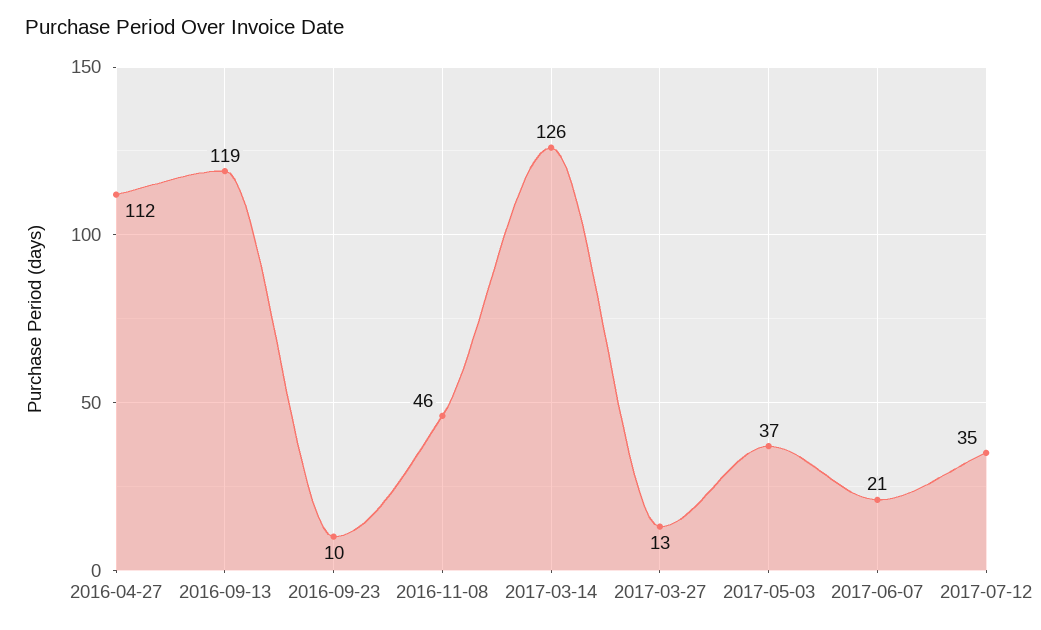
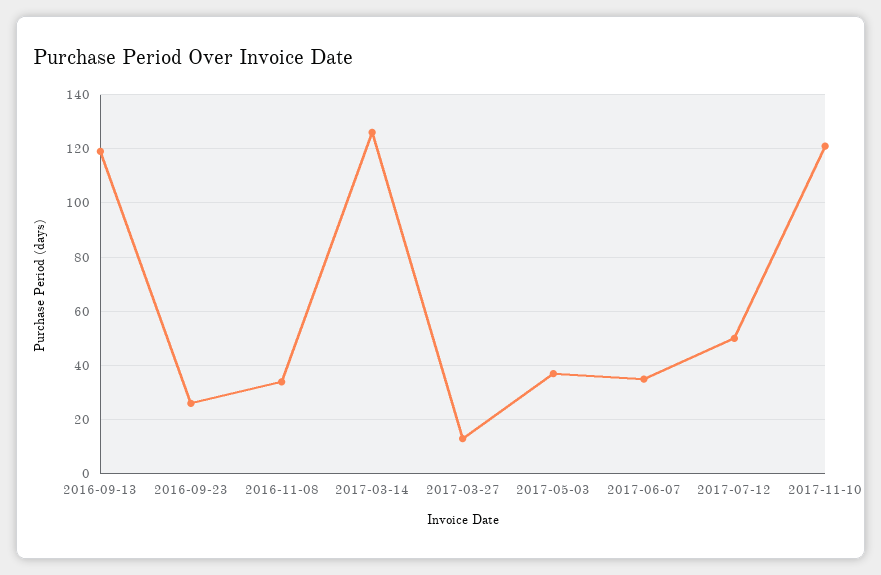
2016-04-27: 112 -> none
2016-09-23: 10 -> 25
2016-11-08: 46 -> 35
2017-06-07: 21 -> 35
2017-07-12: 35 -> 50
2017-11-10: none -> 120

